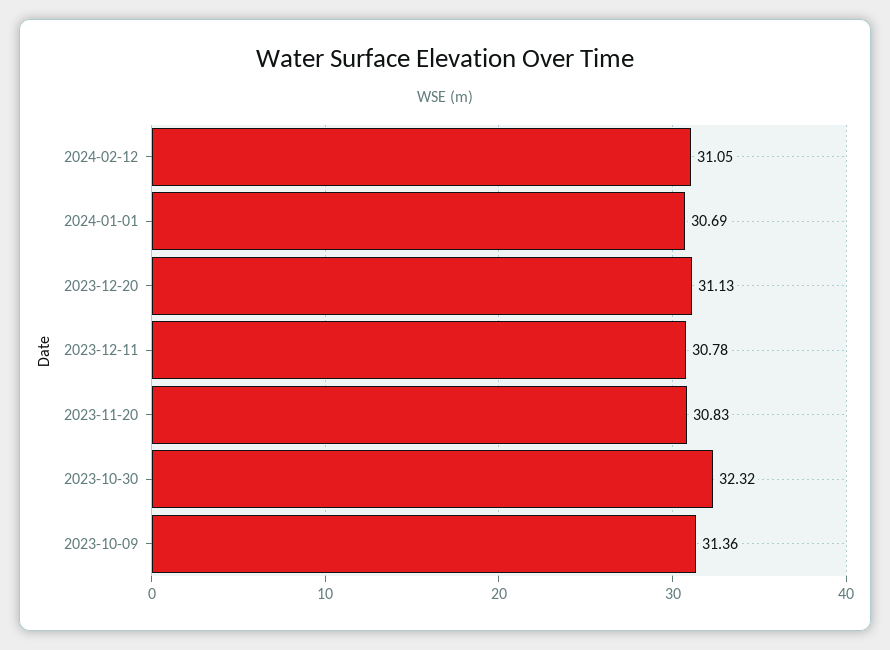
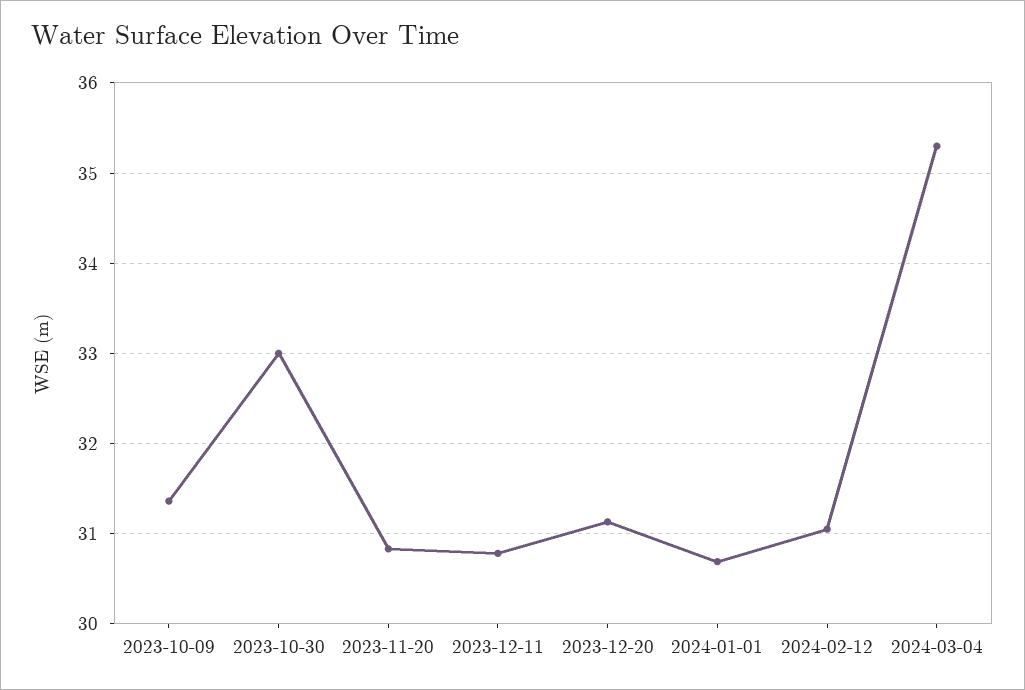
2023-10-30: 32.32 -> 33
2024-03-04: none -> 35.3

